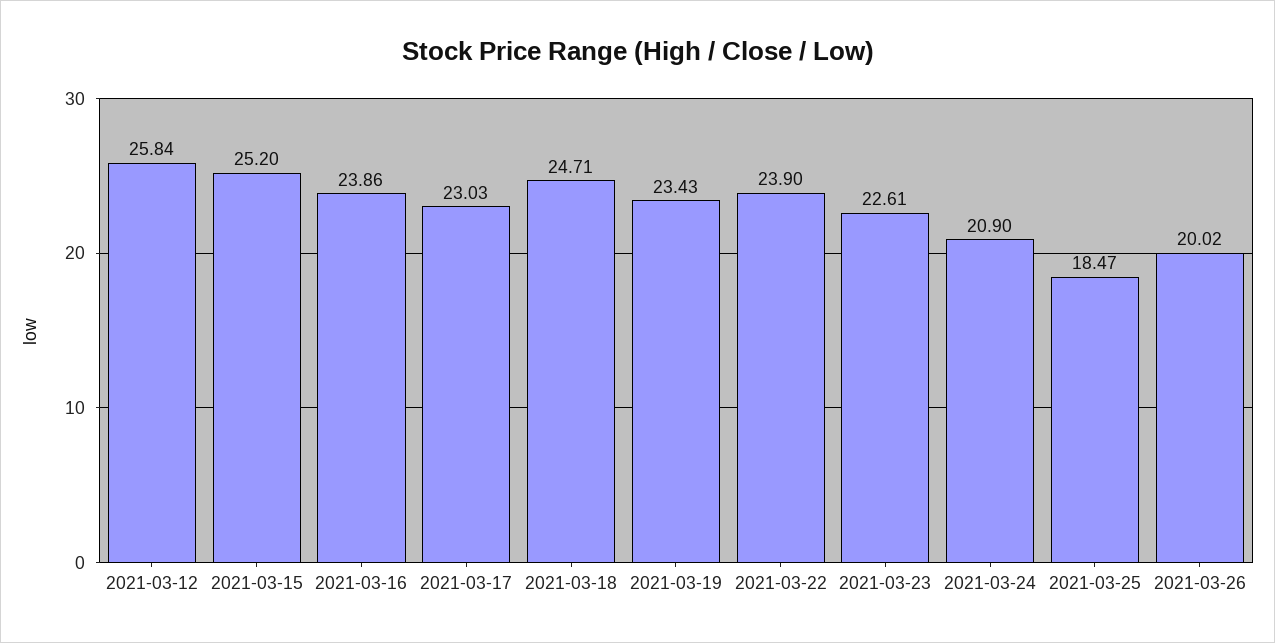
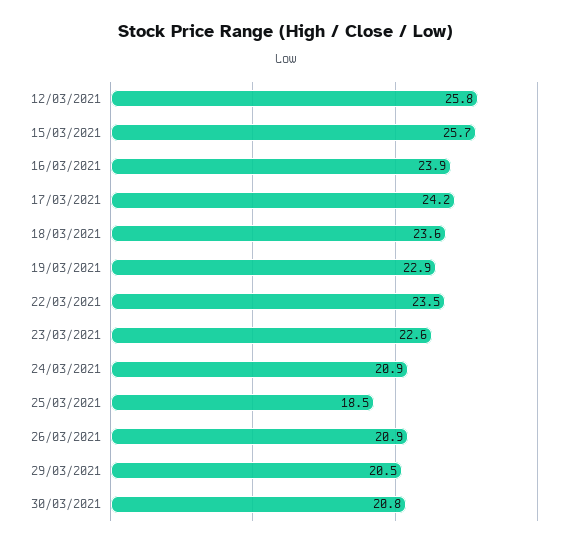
2021-03-15: 25.2 -> 25.7
2021-03-17: 23.03 -> 24.2
2021-03-18: 24.71 -> 23.6
2021-03-19: 23.43 -> 22.9
2021-03-22: 23.9 -> 23.5
2021-03-26: 20.02 -> 20.9
29/03/2021: none -> 20.5
30/03/2021: none -> 20.8

